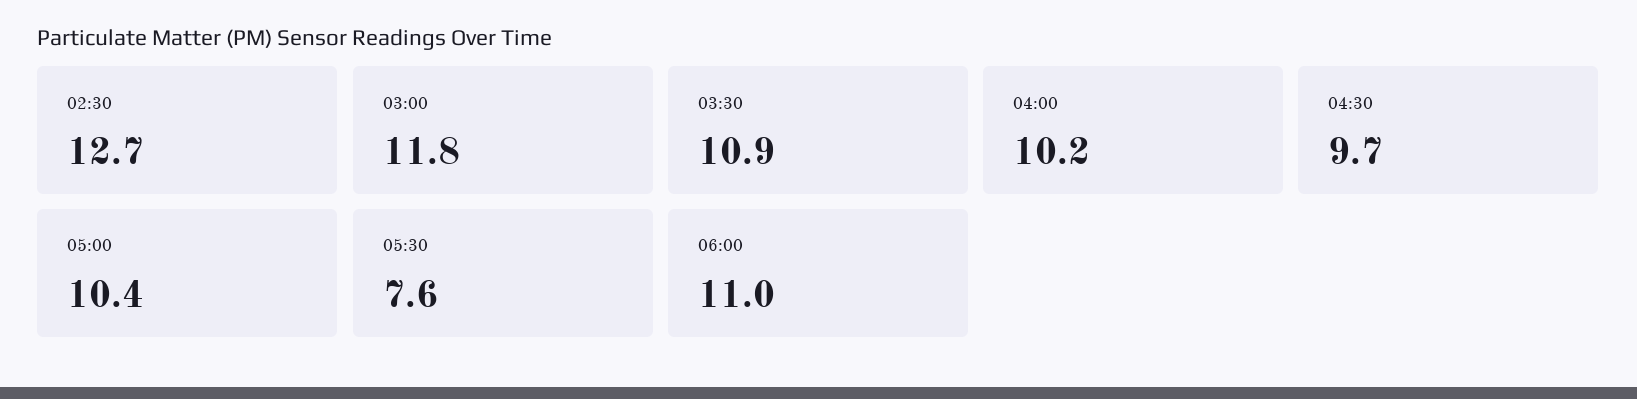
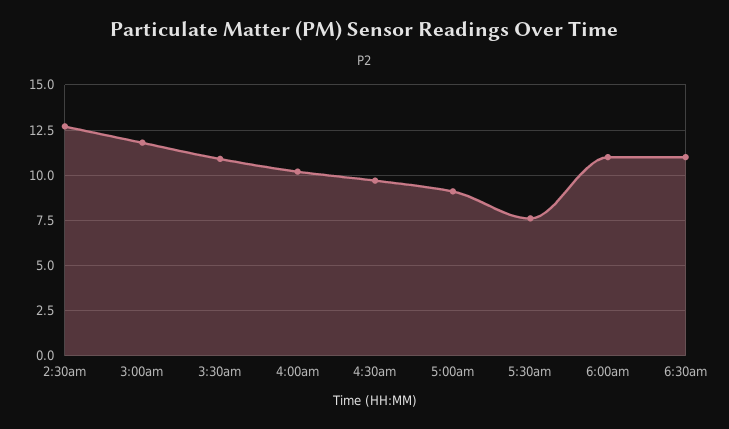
05:00: 10.4 -> 9
6:30am: none -> 11

